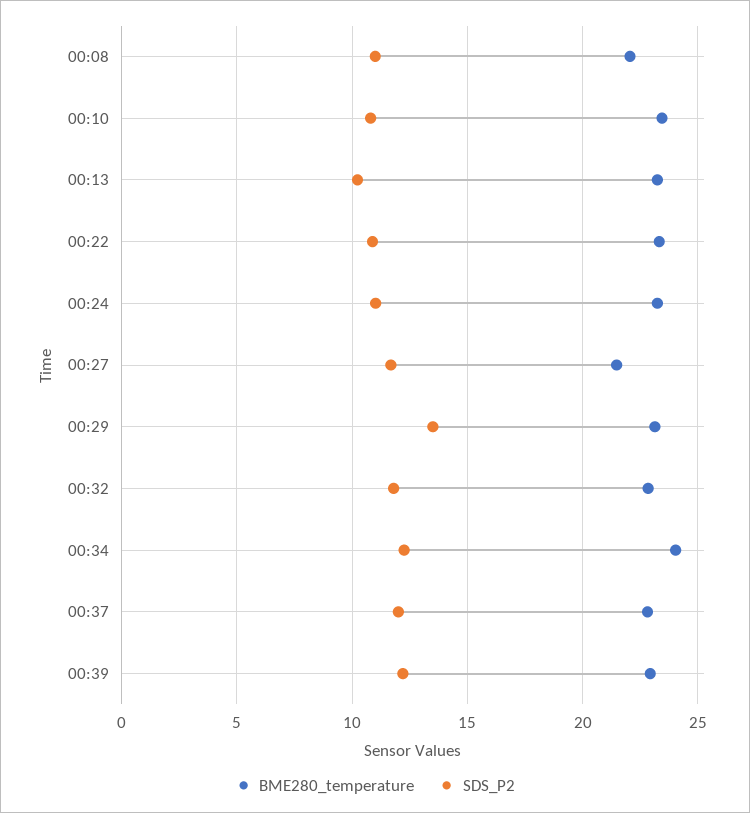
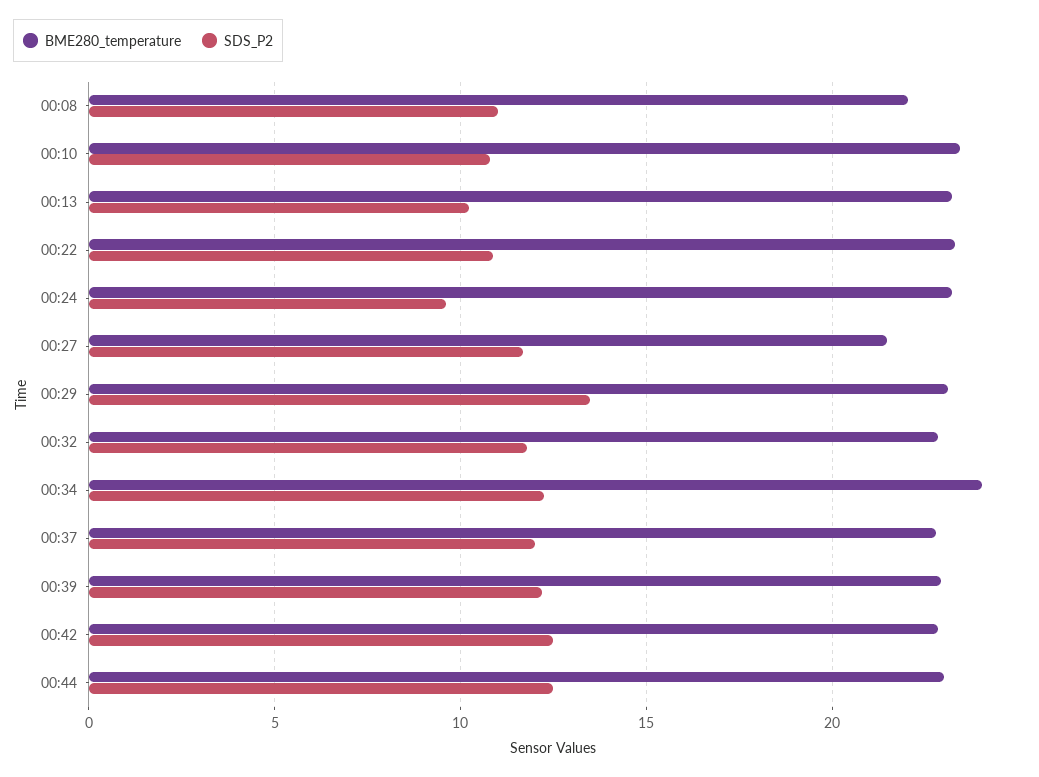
SDS_P2, 00:24: 11 -> 9.5
BME280_temperature, 00:42: none -> 23
SDS_P2, 00:42: none -> 12.5
BME280_temperature, 00:44: none -> 23
SDS_P2, 00:44: none -> 12.5

